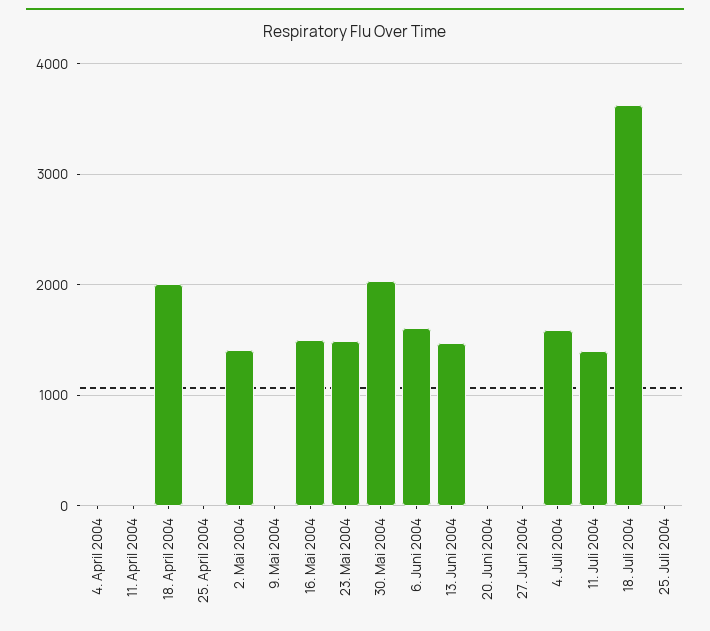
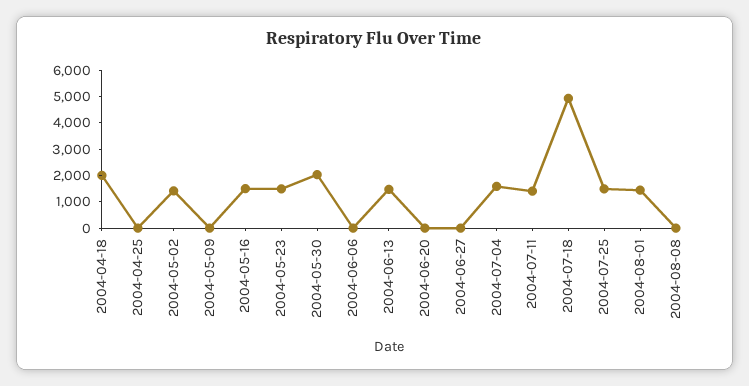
4. April 2004: 0 -> none
11. April 2004: 0 -> none
6. Juni 2004: 1600 -> 0
18. Juli 2004: 3600 -> 5000
25. Juli 2004: 0 -> 1500
2004-08-01: none -> 1500
2004-08-08: none -> 0

